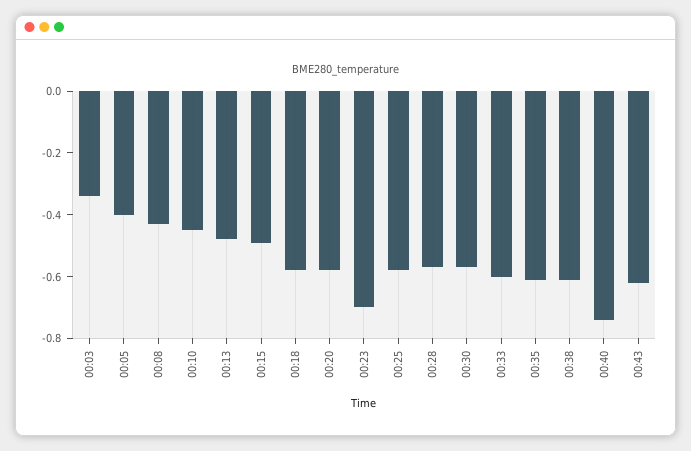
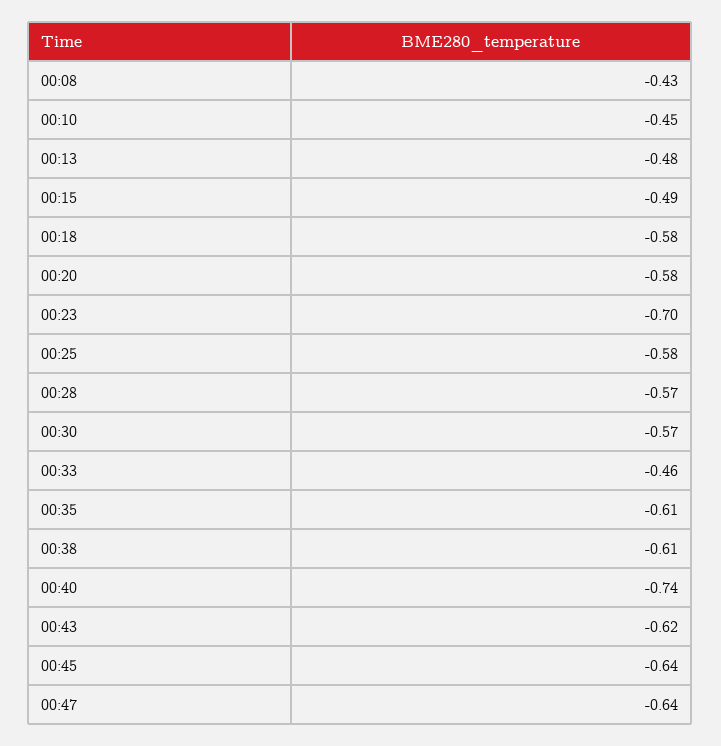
00:03: -0.35 -> none
00:05: -0.4 -> none
00:33: -0.6 -> -0.46
00:45: none -> -0.64
00:47: none -> -0.64

